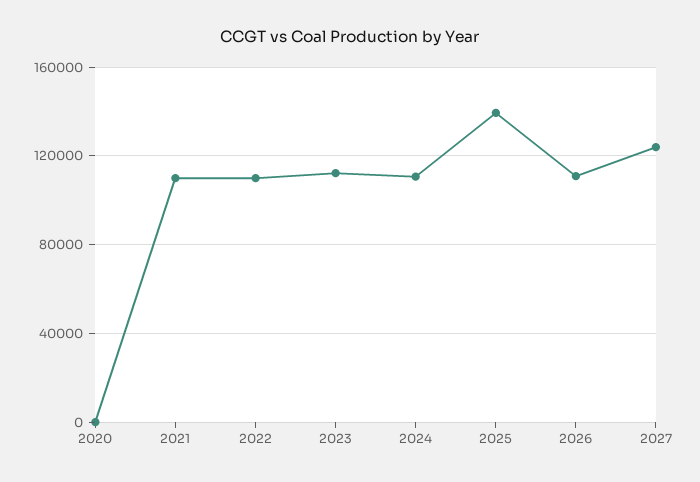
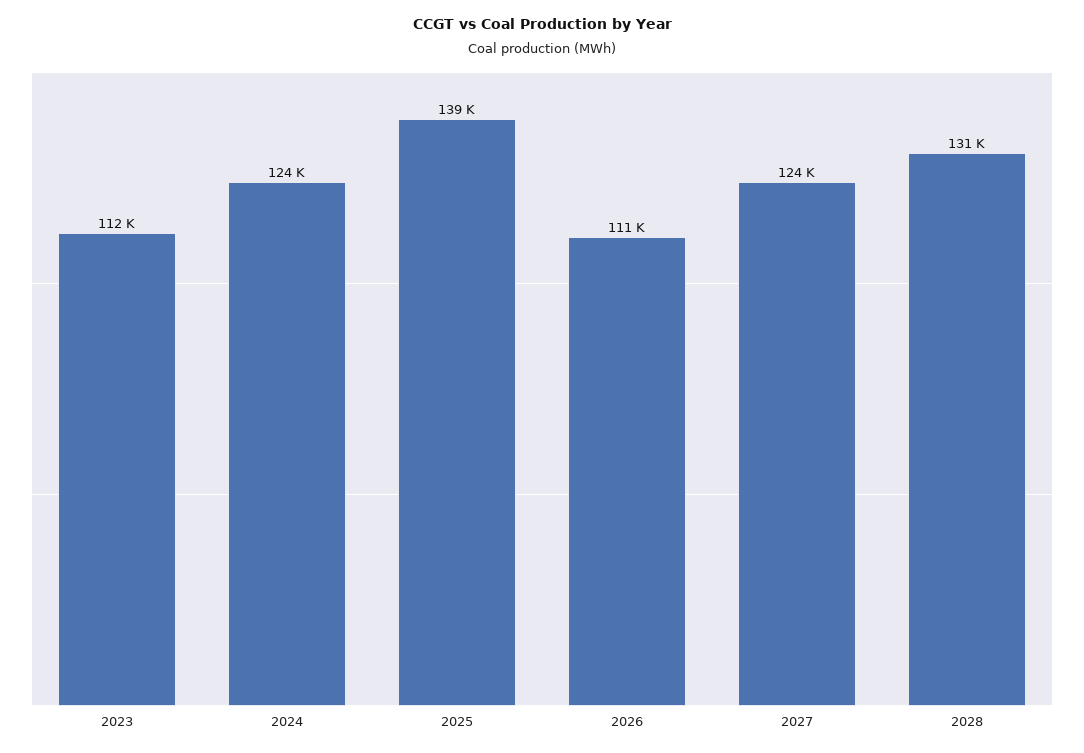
2020: 0 -> none
2021: 110000 -> none
2022: 110000 -> none
2024: 110000 -> 124000
2028: none -> 131000

